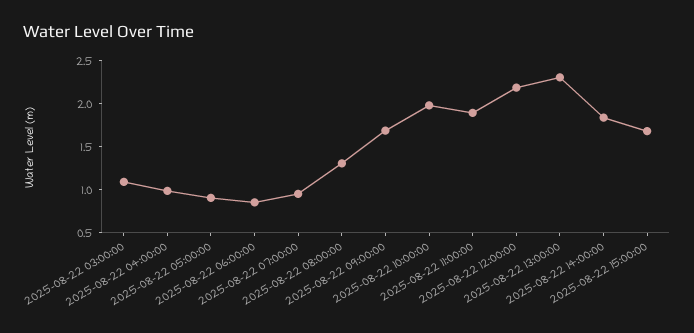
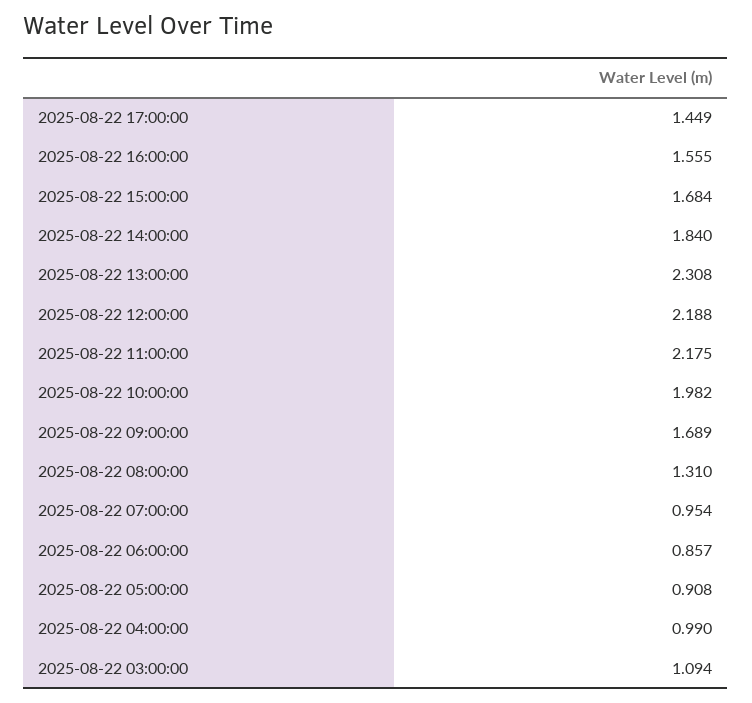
2025-08-22 11:00:00: 1.9 -> 2.175
2025-08-22 17:00:00: none -> 1.449
2025-08-22 16:00:00: none -> 1.555

